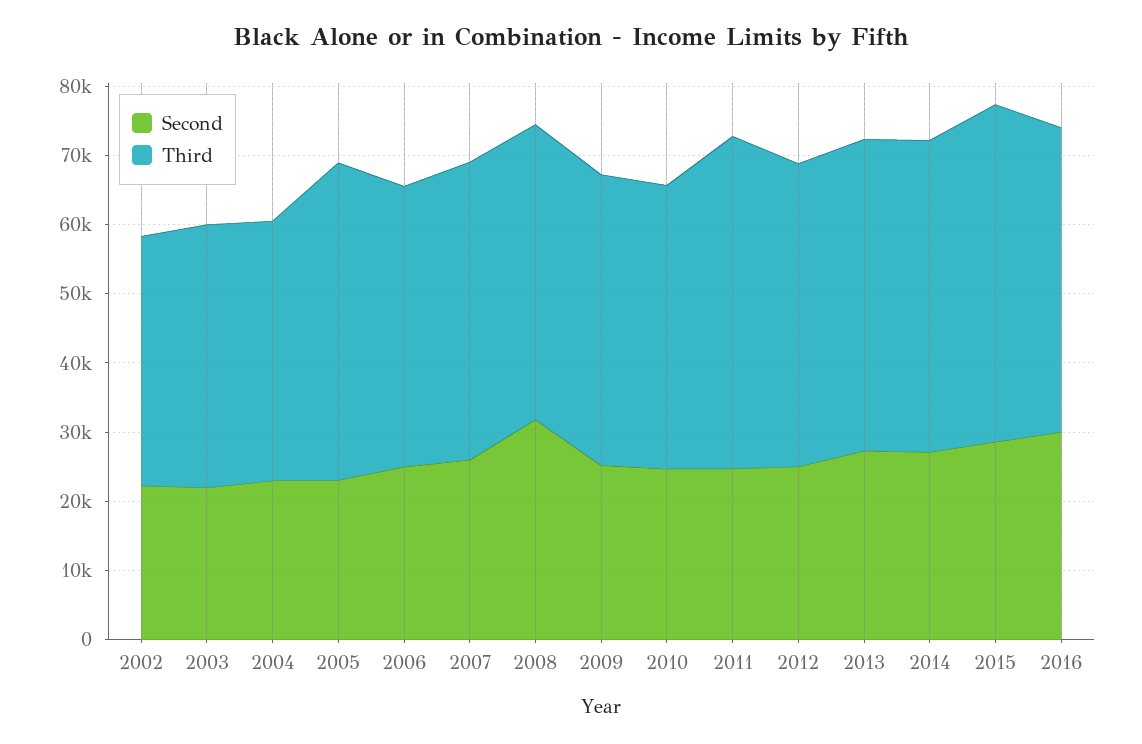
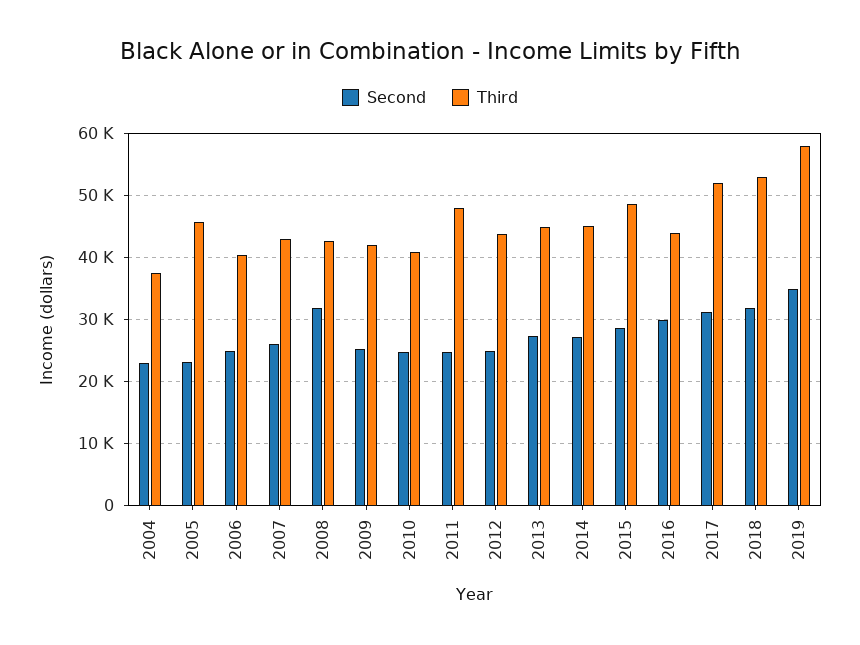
Second, 2002: 22000 -> none
Third, 2002: 36000 -> none
Second, 2003: 22000 -> none
Third, 2003: 38000 -> none
Second, 2017: none -> 31000
Third, 2017: none -> 52000
Second, 2018: none -> 32000
Third, 2018: none -> 53000
Second, 2019: none -> 35000
Third, 2019: none -> 58000

